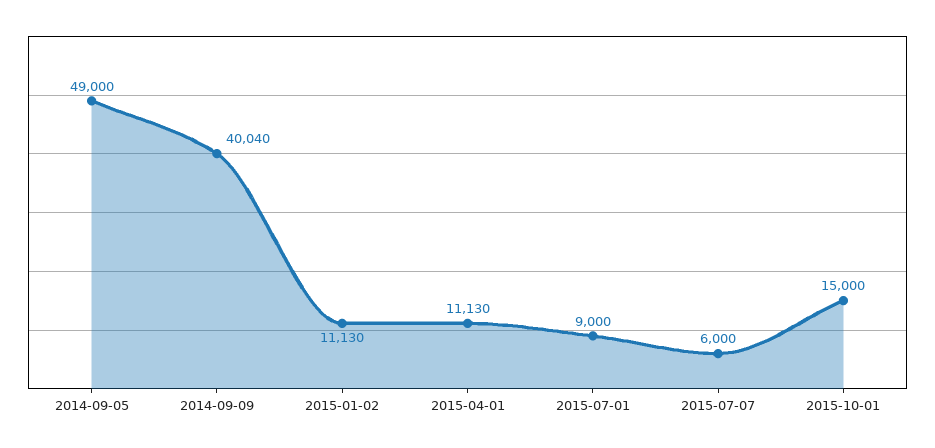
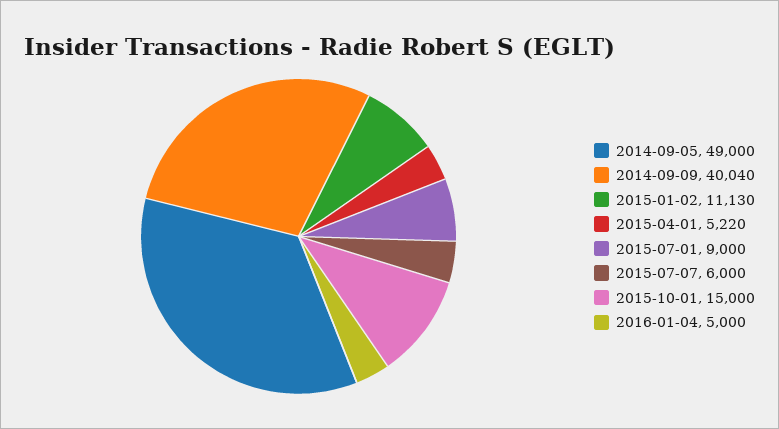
2015-04-01: 11130 -> 5220
2016-01-04: none -> 5000

